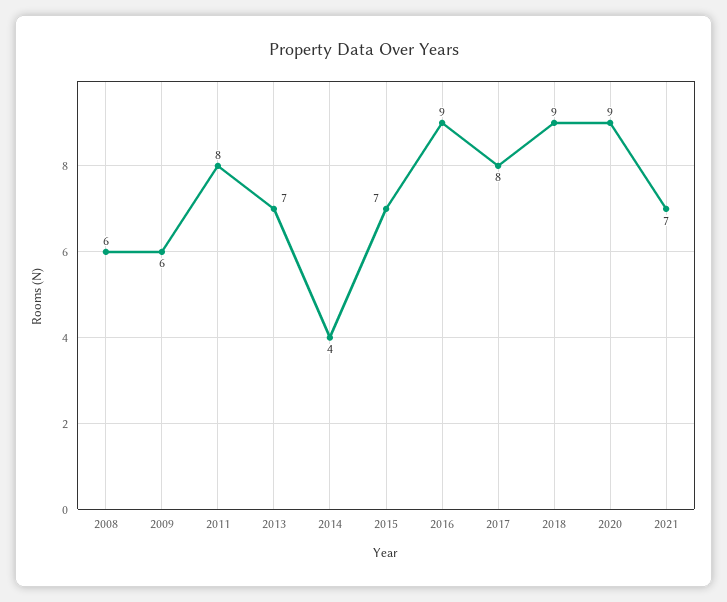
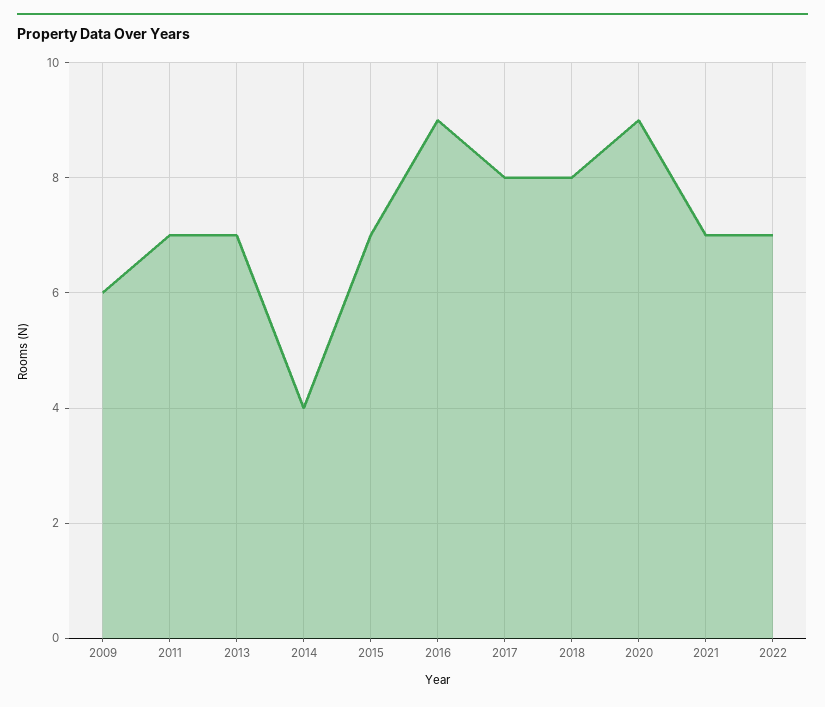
2008: 6 -> none
2011: 8 -> 7
2018: 9 -> 8
2022: none -> 7

